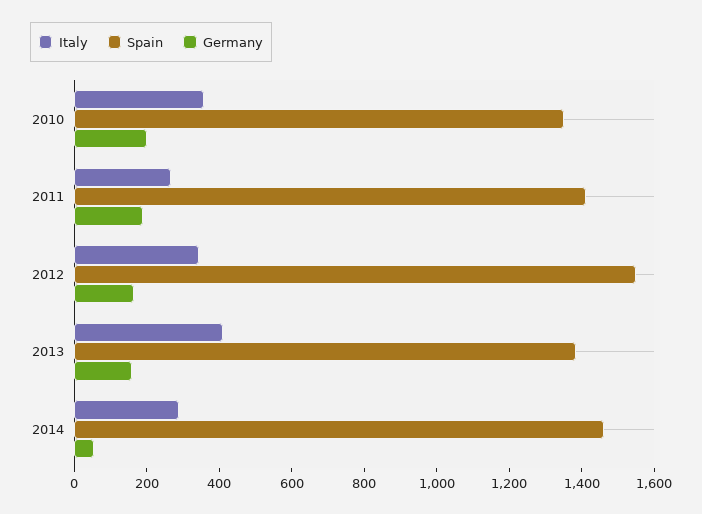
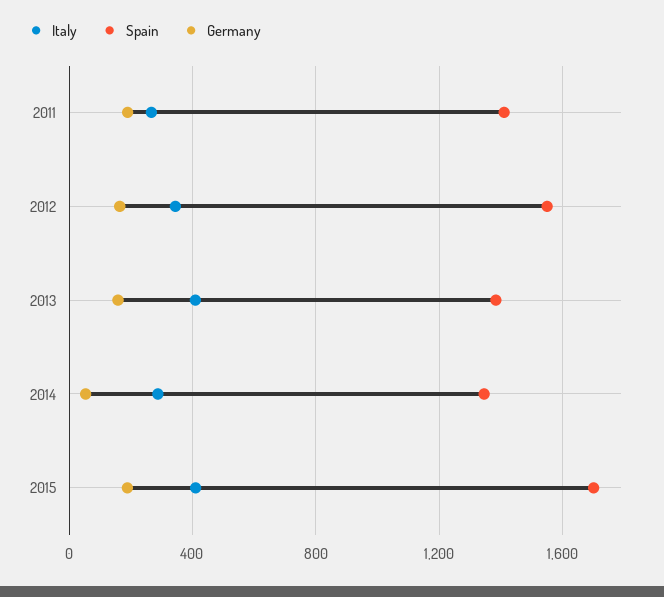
Italy, 2010: 350 -> none
Spain, 2010: 1350 -> none
Germany, 2010: 200 -> none
Spain, 2014: 1450 -> 1350
Italy, 2015: none -> 400
Spain, 2015: none -> 1700
Germany, 2015: none -> 200

